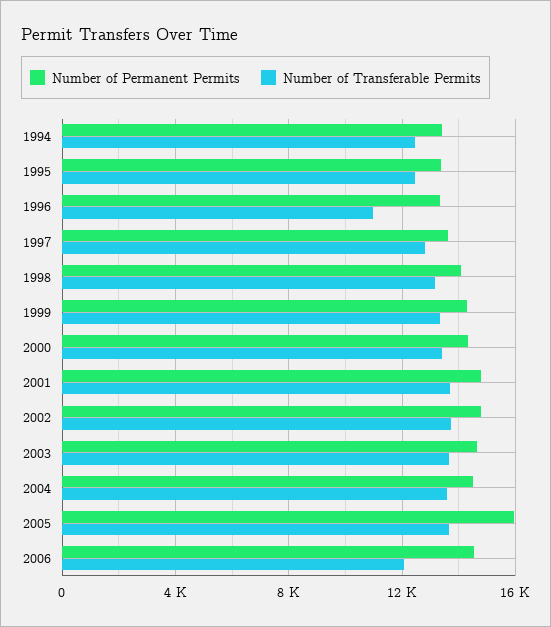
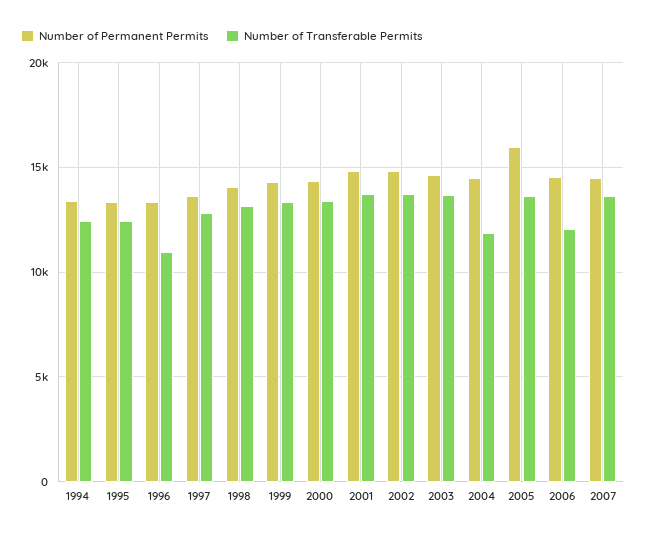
Number of Transferable Permits, 2004: 13500 -> 12000
Number of Permanent Permits, 2007: none -> 14500
Number of Transferable Permits, 2007: none -> 13500

